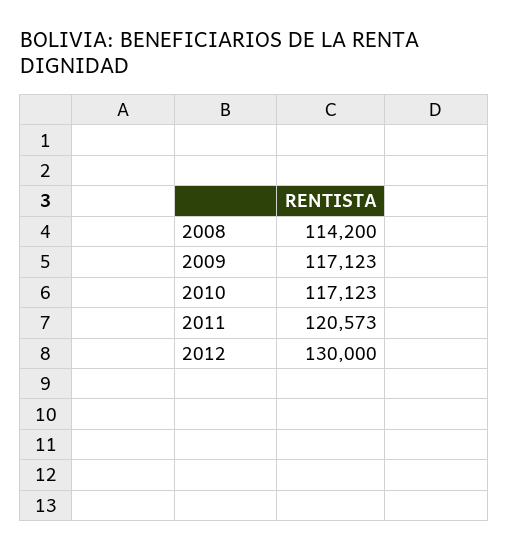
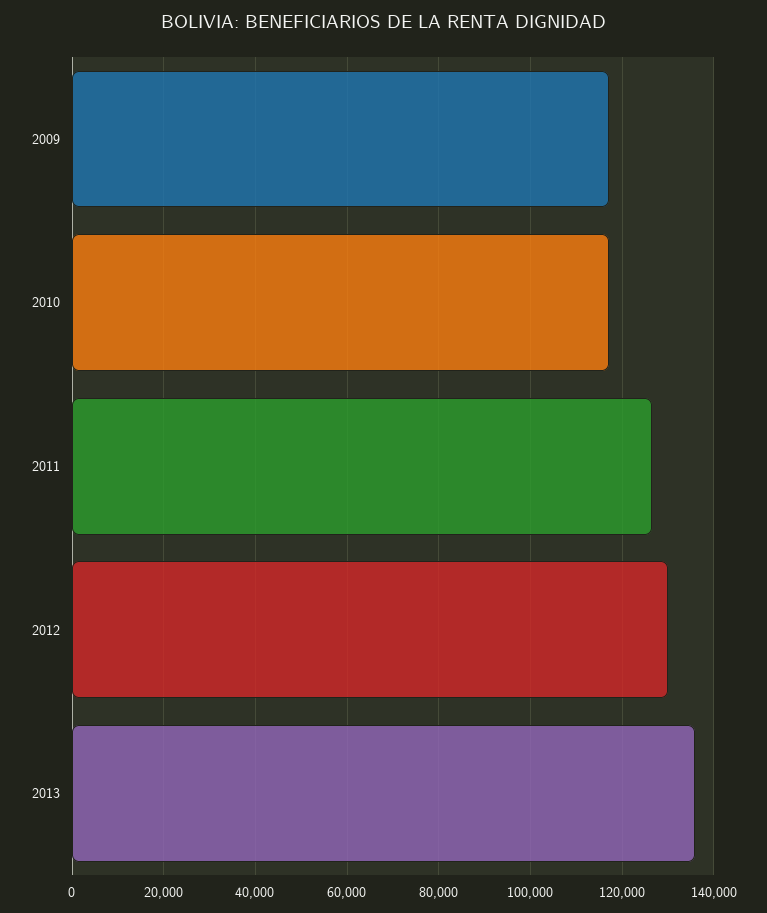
2008: 114200 -> none
2011: 120573 -> 126000
2013: none -> 136000

